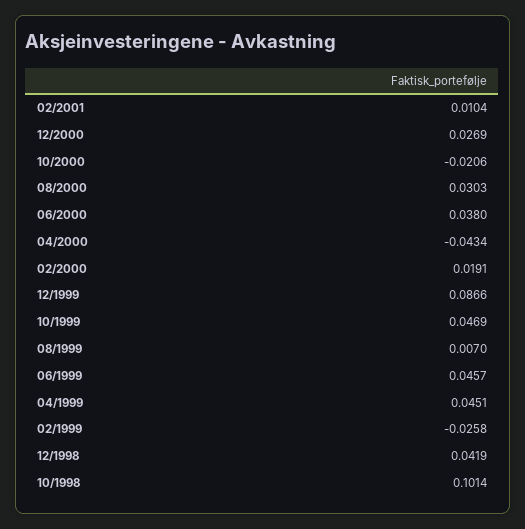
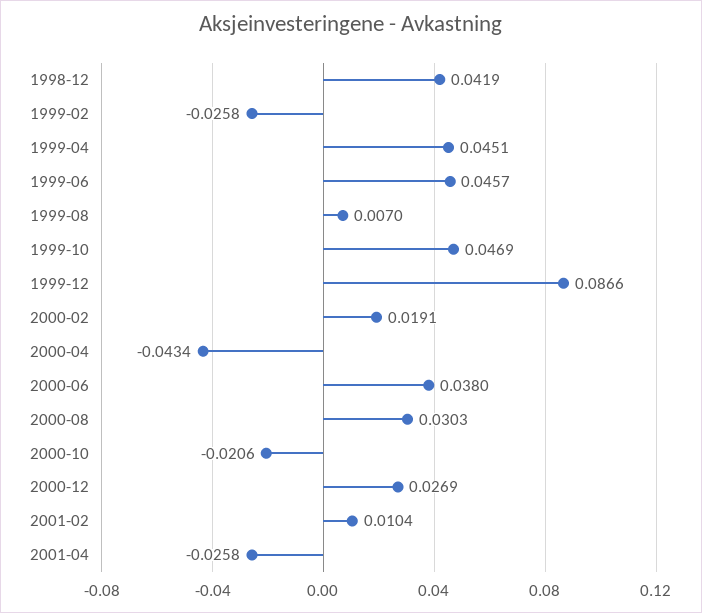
10/1998: 0.1014 -> none
2001-04: none -> -0.0258

